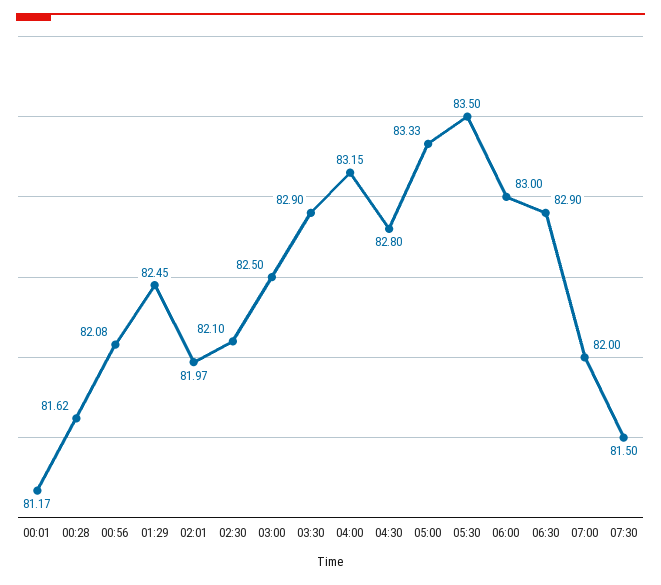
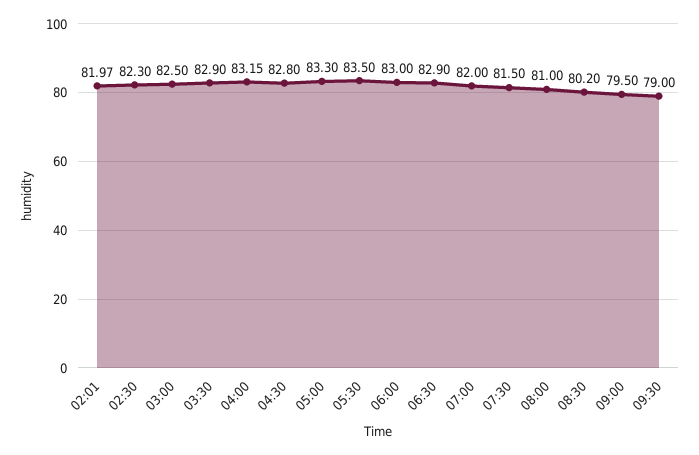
00:01: 81.17 -> none
00:28: 81.62 -> none
00:56: 82.08 -> none
01:29: 82.45 -> none
02:30: 82.1 -> 82.3
05:00: 83.33 -> 83.3
08:00: none -> 81
08:30: none -> 80.2
09:00: none -> 79.5
09:30: none -> 79

